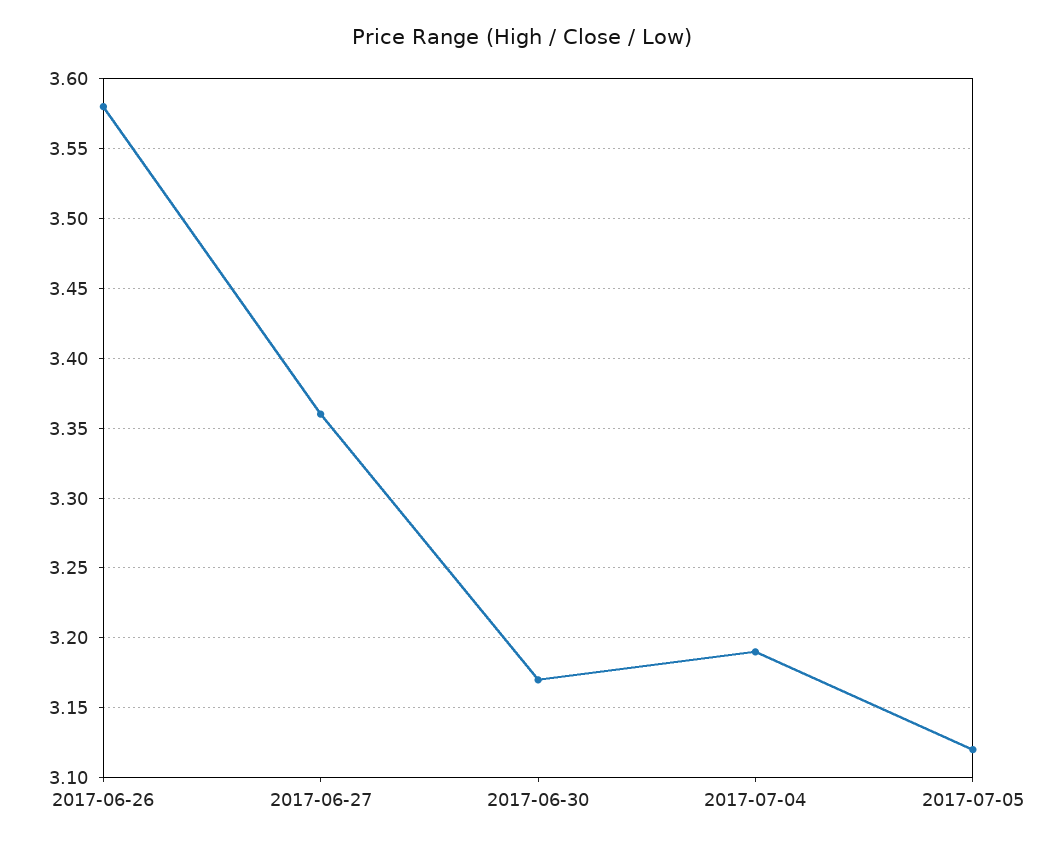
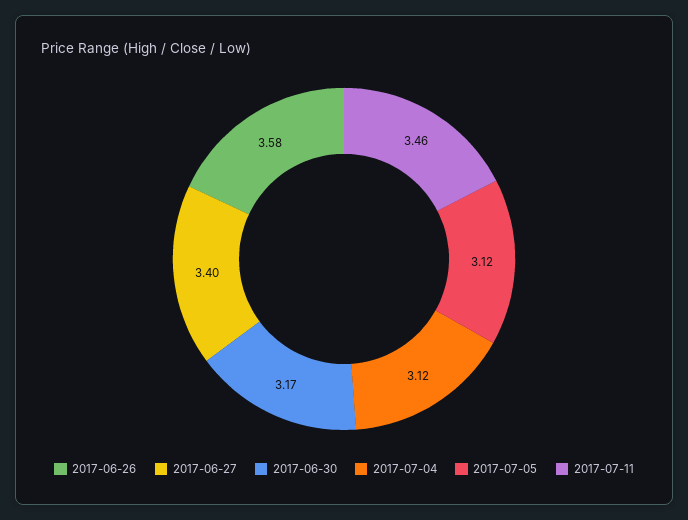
2017-06-27: 3.36 -> 3.4
2017-07-04: 3.19 -> 3.12
2017-07-11: none -> 3.46

